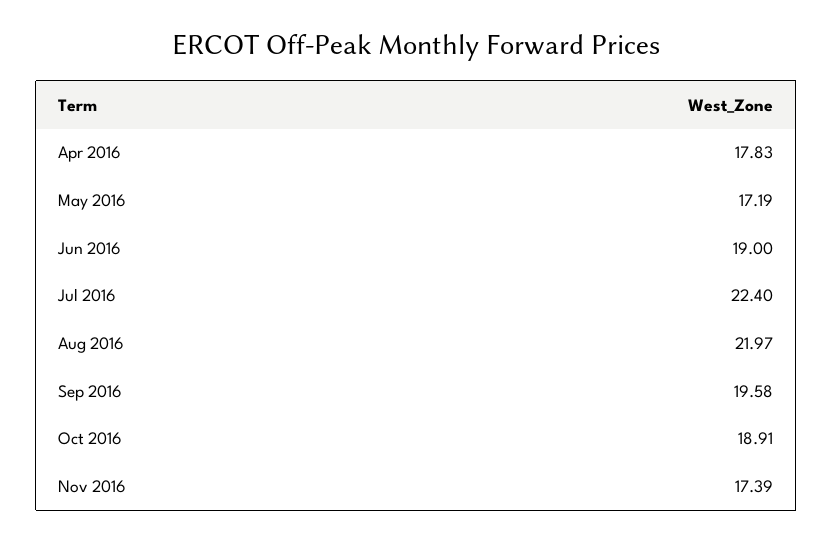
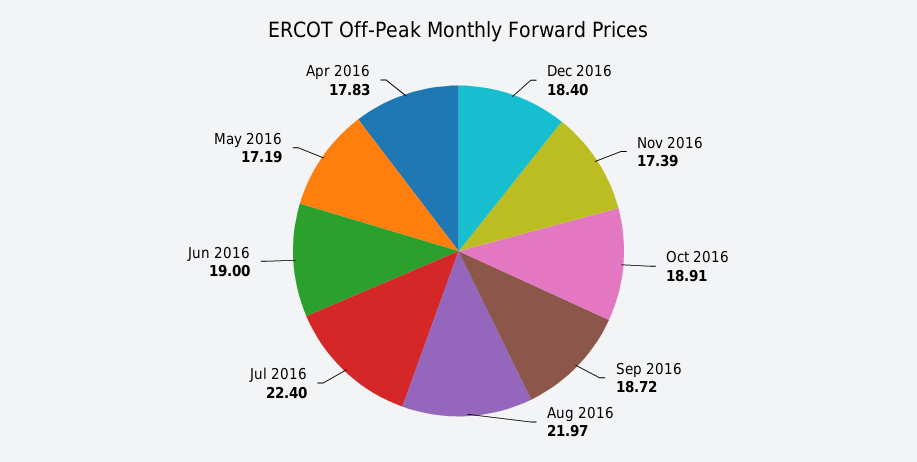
Sep 2016: 19.58 -> 18.72
Dec 2016: none -> 18.4

